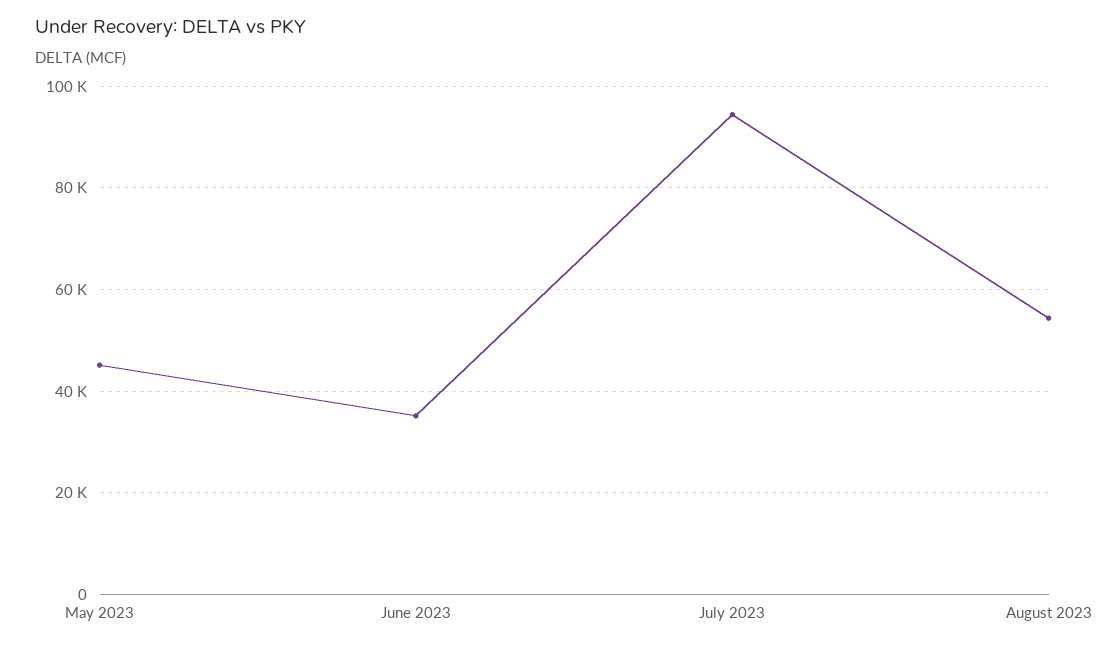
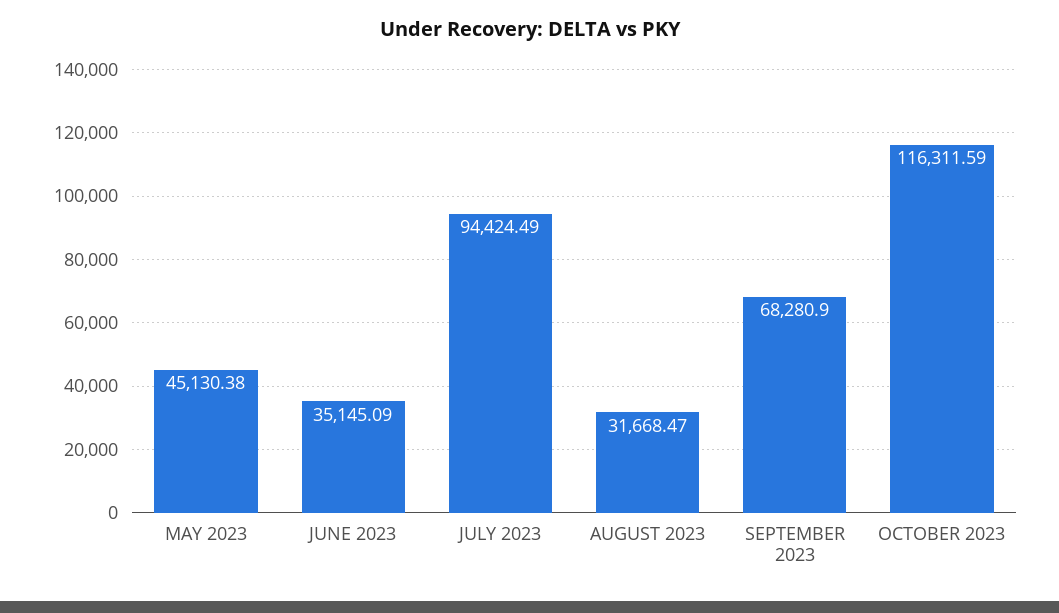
August 2023: 54000 -> 31668.47
SEPTEMBER 2023: none -> 68280.9
OCTOBER 2023: none -> 116311.59

